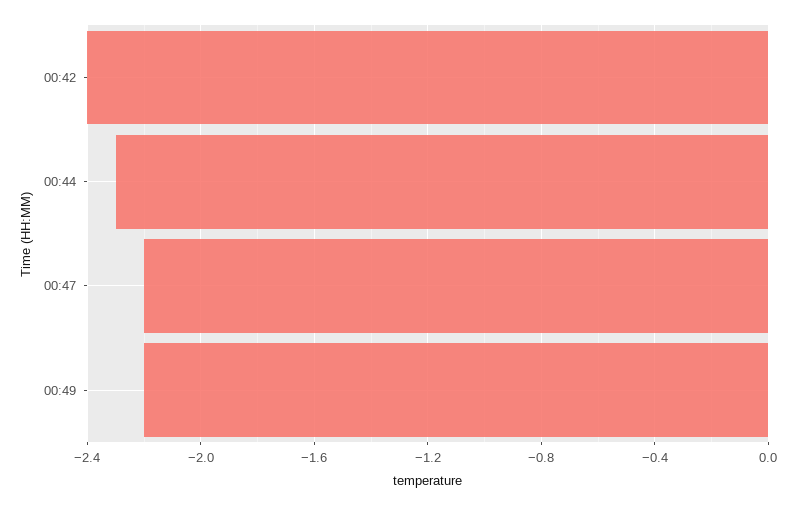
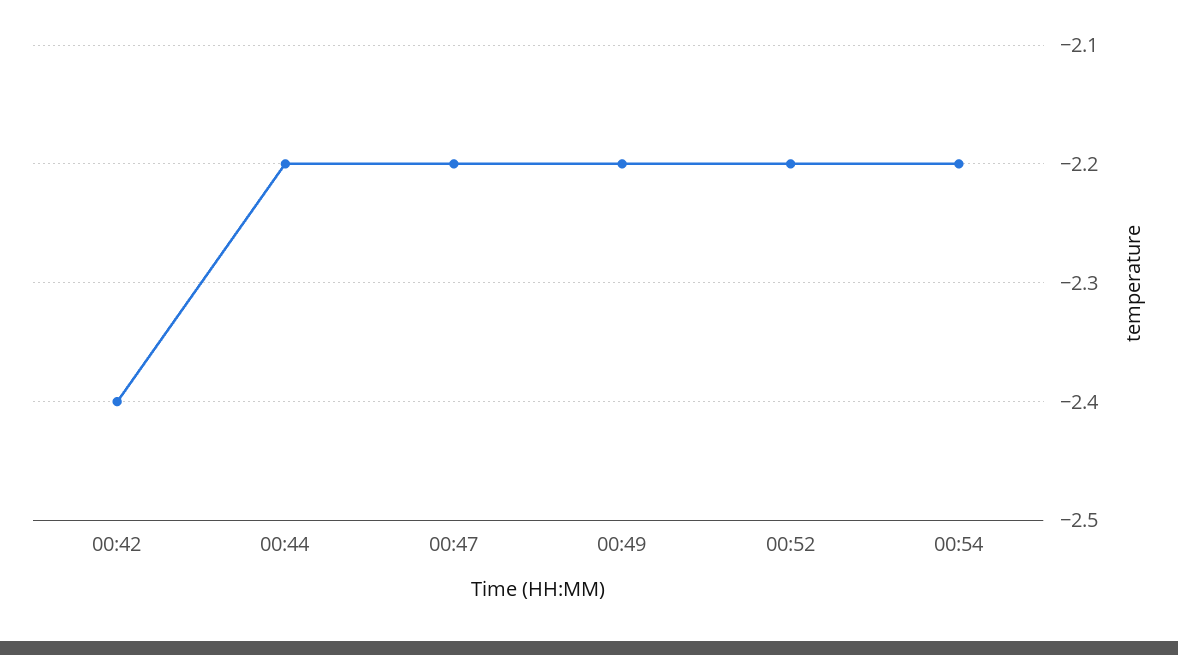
00:44: -2.3 -> -2.2
00:52: none -> -2.2
00:54: none -> -2.2

